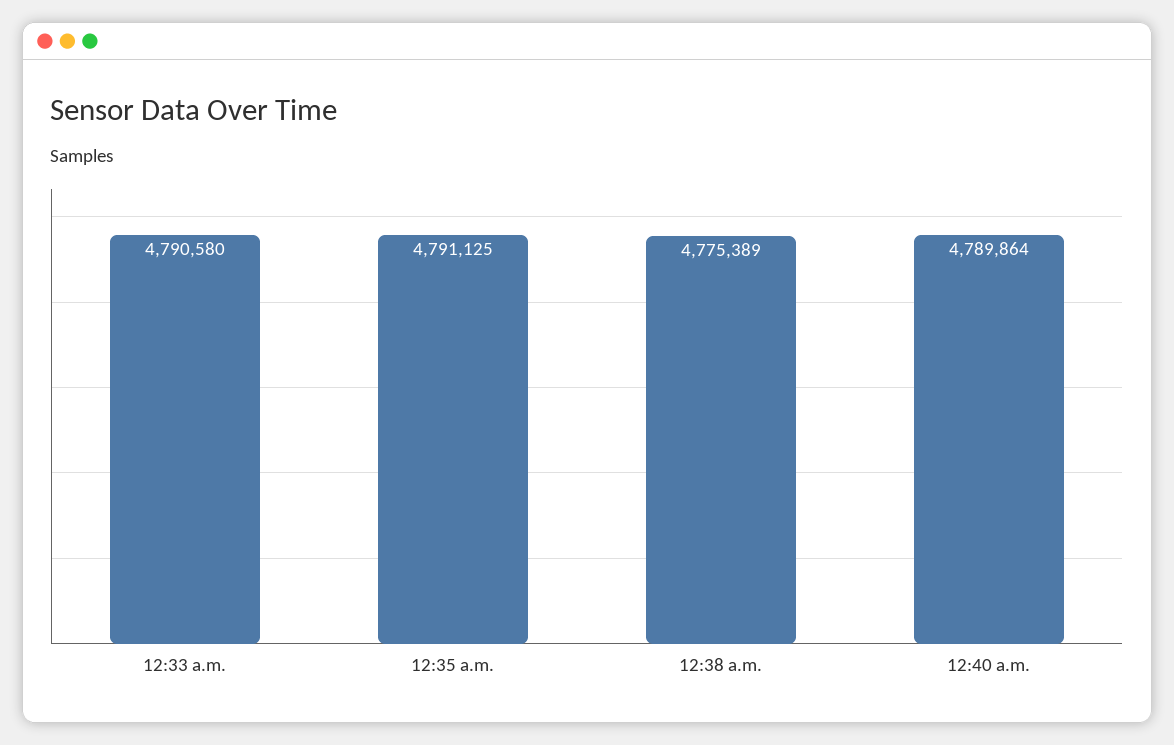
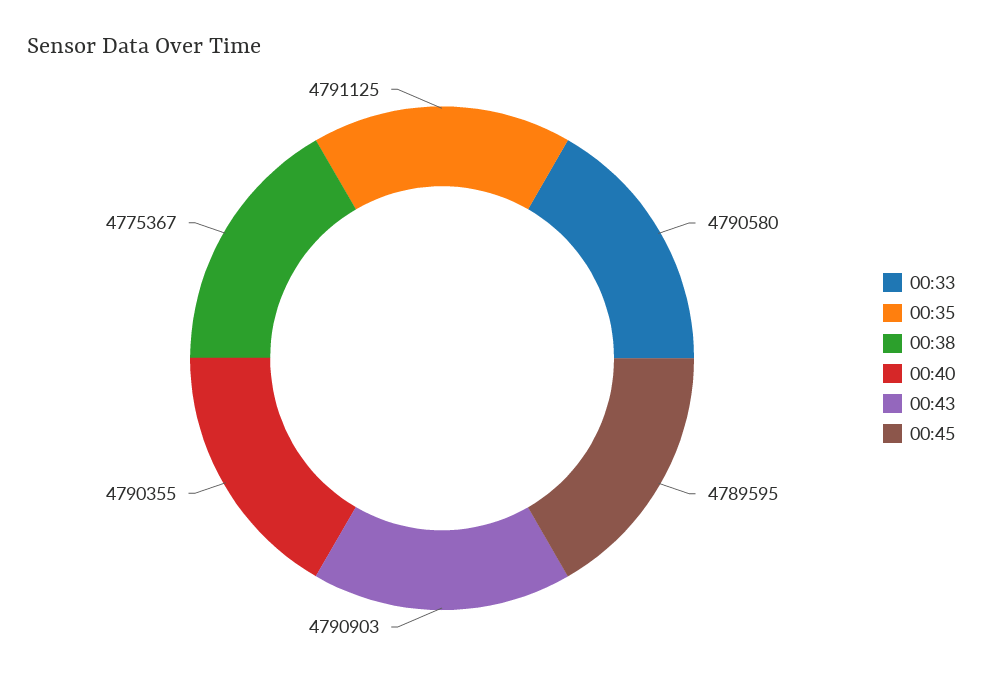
12:38 a.m.: 4775389 -> 4775367
12:40 a.m.: 4789864 -> 4790355
00:43: none -> 4790903
00:45: none -> 4789595

